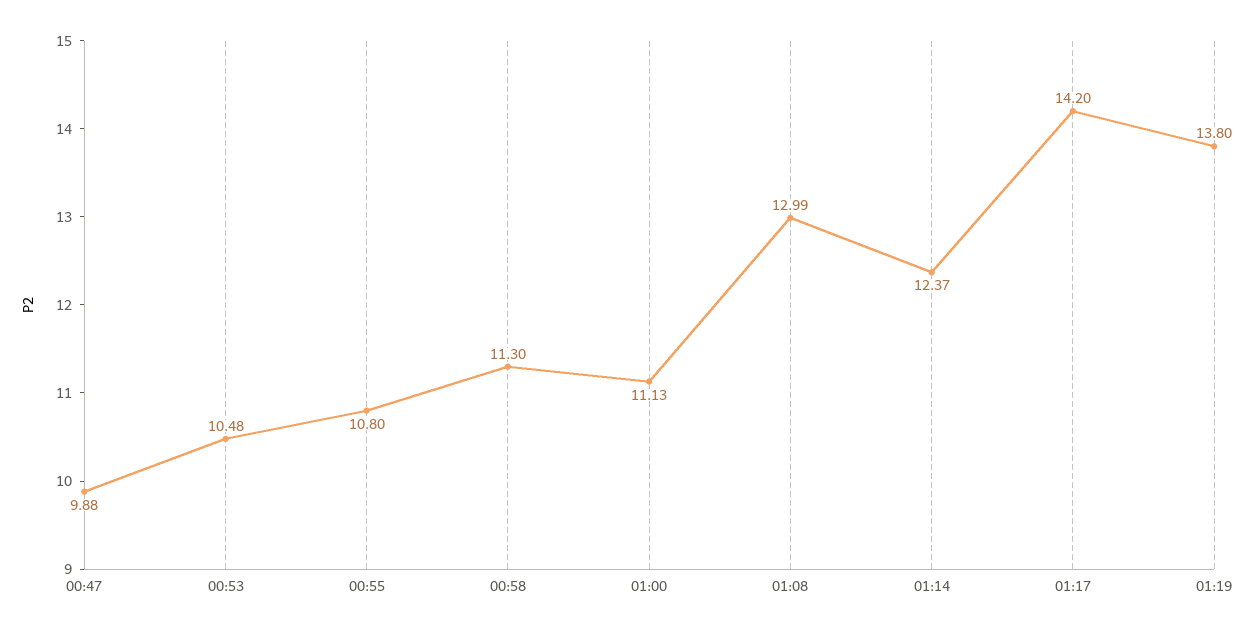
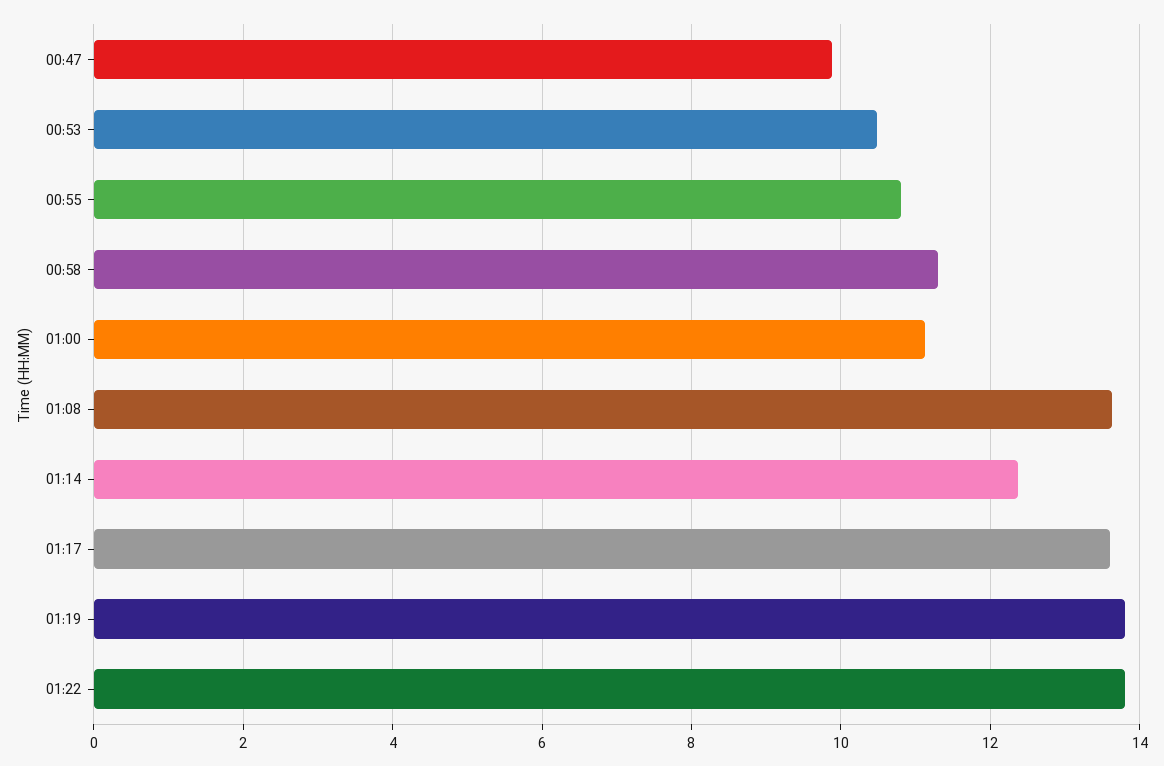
01:08: 12.99 -> 13.6
01:17: 14.2 -> 13.6
01:22: none -> 13.8

